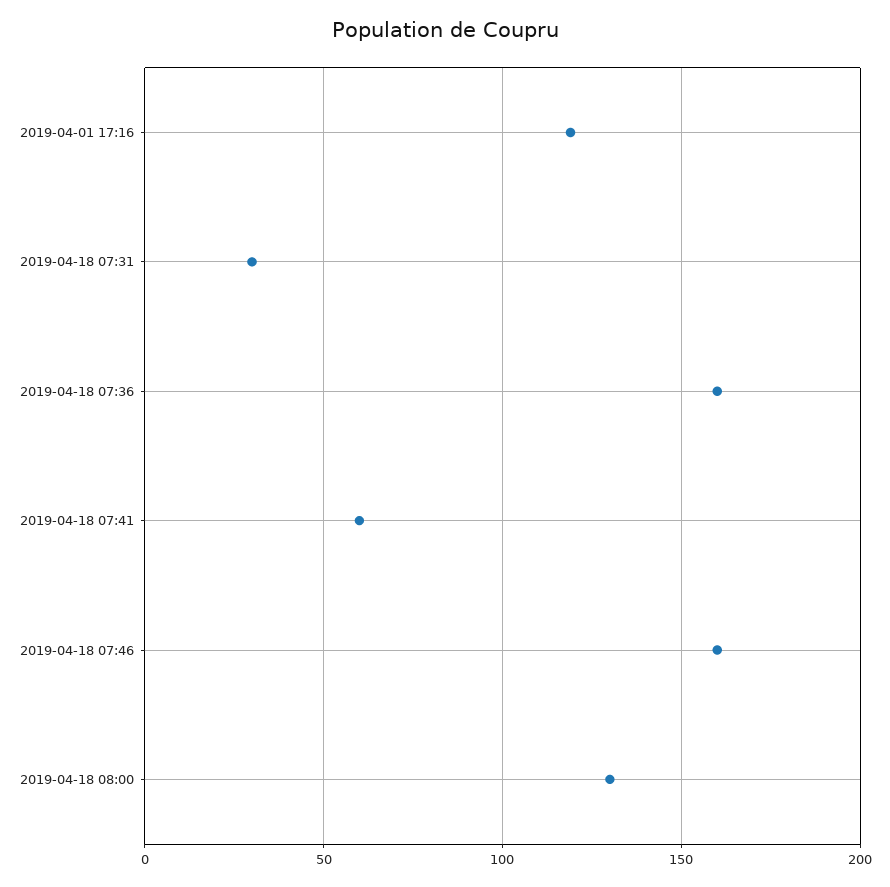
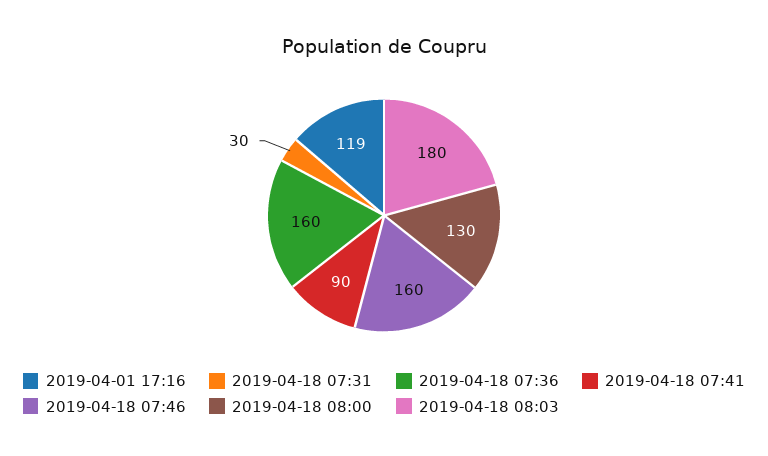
2019-04-18 07:41: 60 -> 90
2019-04-18 08:03: none -> 180

